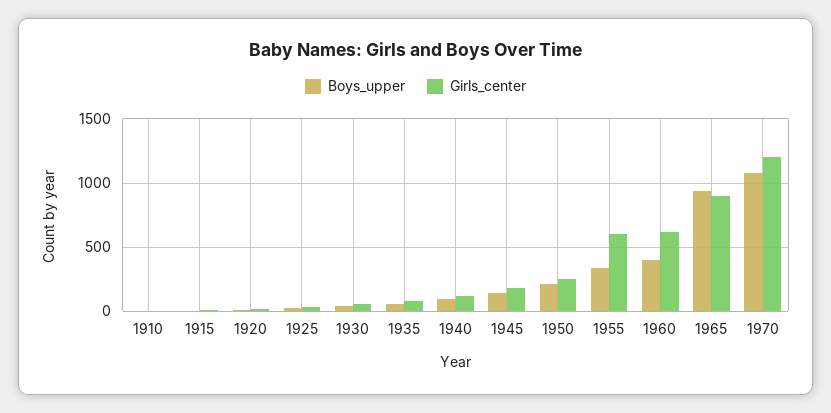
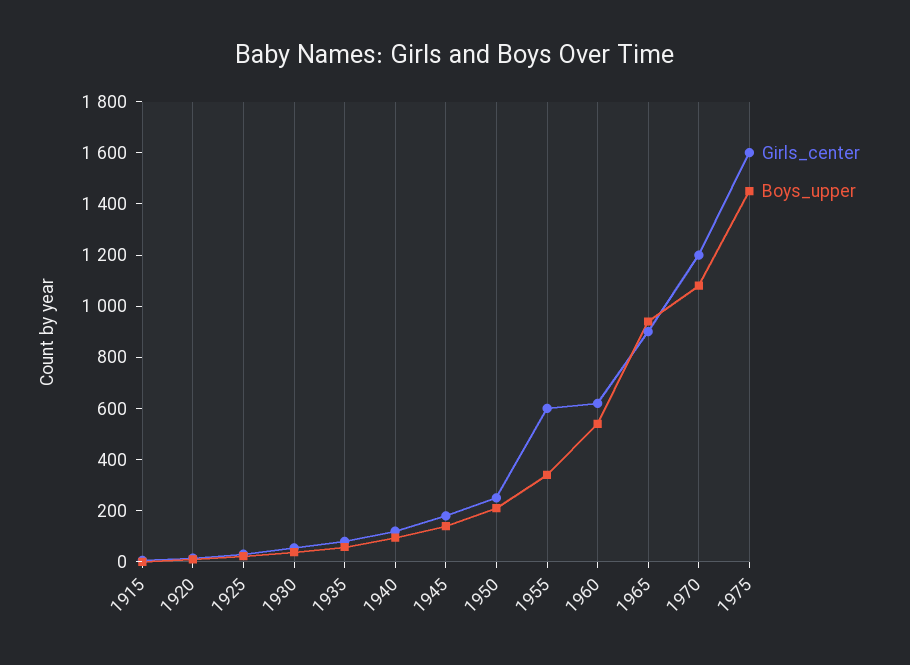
Boys_upper, 1910: 0 -> none
Girls_center, 1910: 0 -> none
Boys_upper, 1960: 400 -> 550
Girls_center, 1975: none -> 1600
Boys_upper, 1975: none -> 1450

